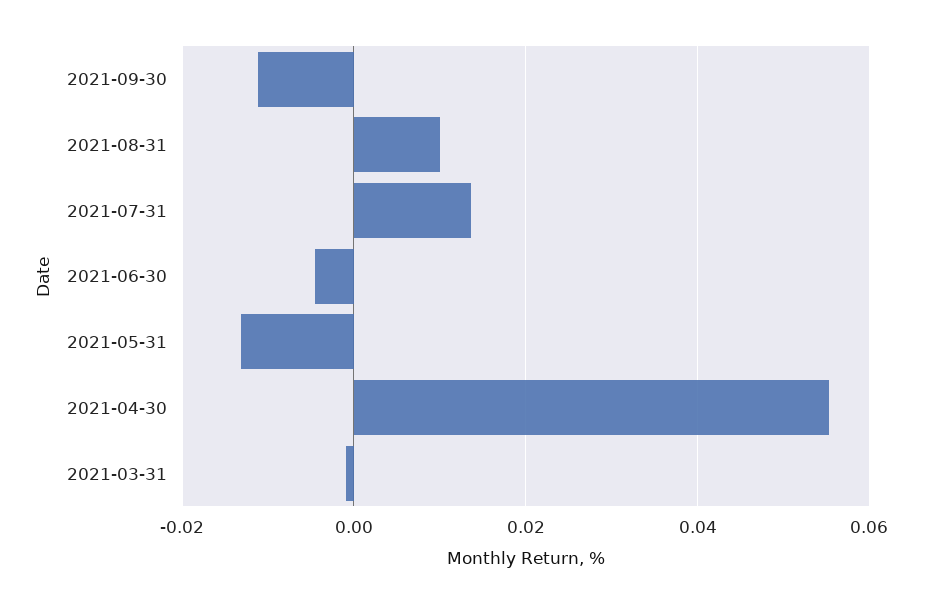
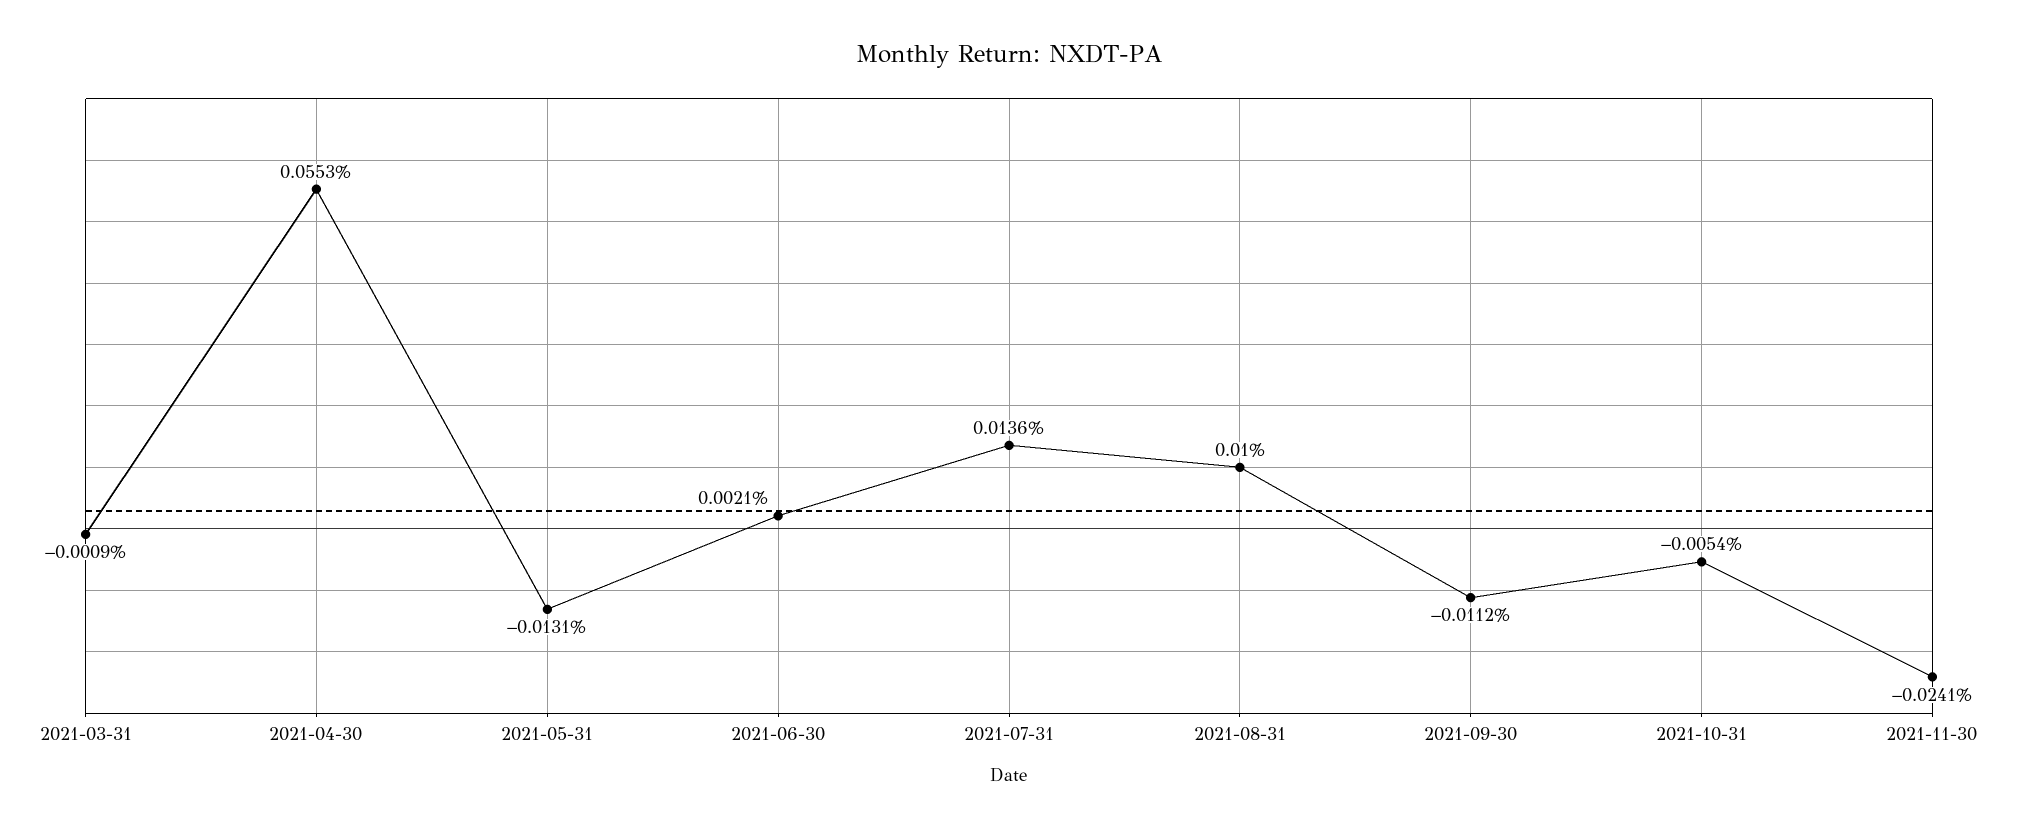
2021-06-30: -0.004 -> 0.0021
2021-10-31: none -> -0.0054
2021-11-30: none -> -0.0241

